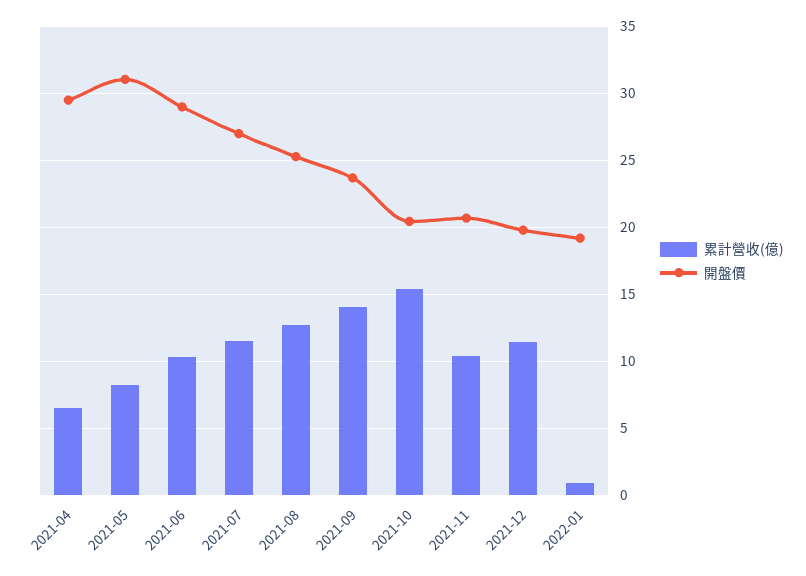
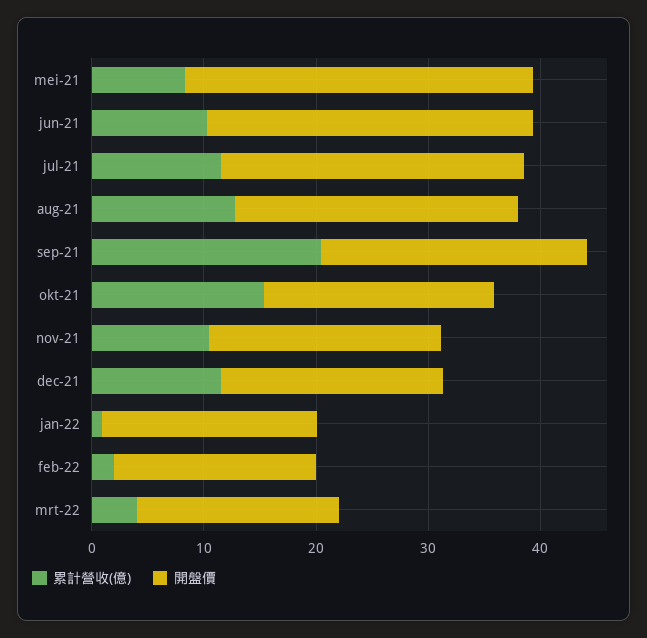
累計營收(億), 2021-04: 6.5 -> none
開盤價, 2021-04: 29.5 -> none
累計營收(億), 2021-09: 14 -> 20
累計營收(億), feb-22: none -> 2
開盤價, feb-22: none -> 18
累計營收(億), mrt-22: none -> 4
開盤價, mrt-22: none -> 18

